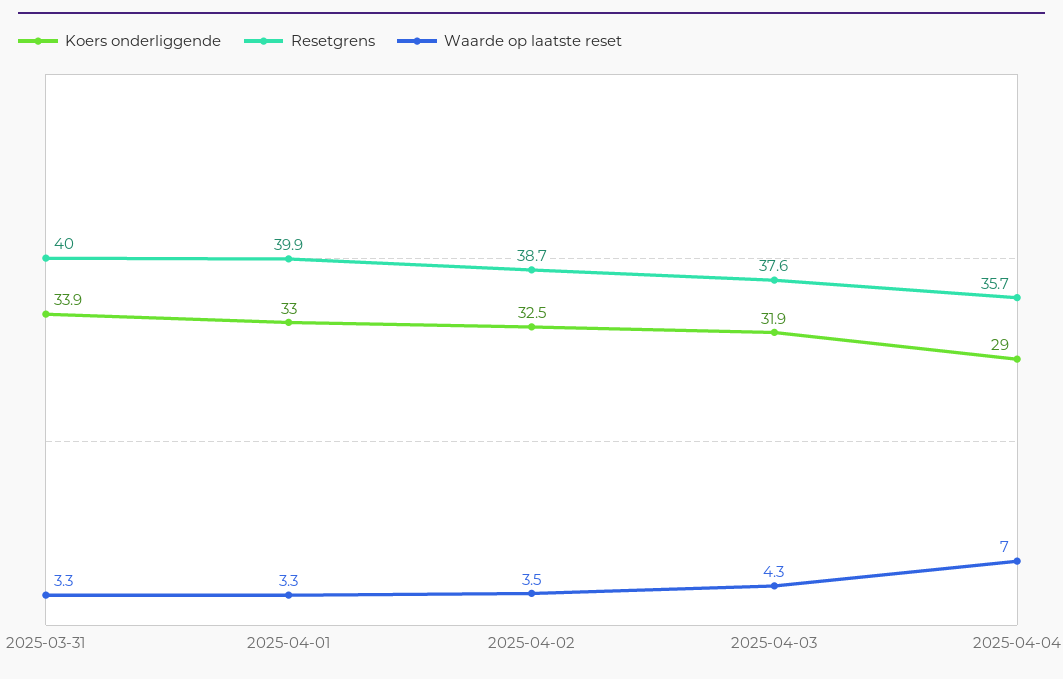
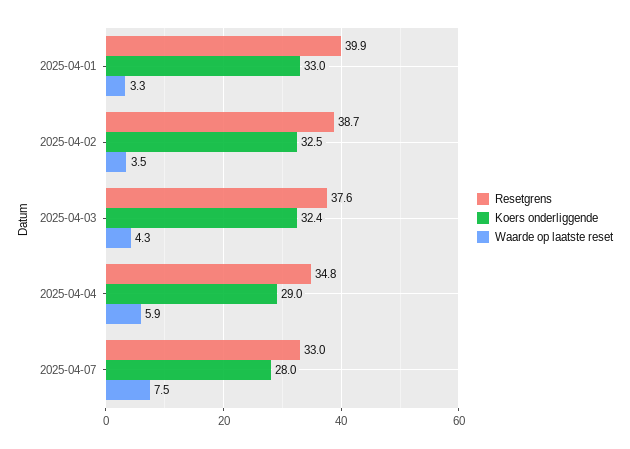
Koers onderliggende, 2025-03-31: 33.9 -> none
Resetgrens, 2025-03-31: 40 -> none
Waarde op laatste reset, 2025-03-31: 3.3 -> none
Koers onderliggende, 2025-04-03: 31.9 -> 32.4
Resetgrens, 2025-04-04: 35.7 -> 34.8
Waarde op laatste reset, 2025-04-04: 7 -> 5.9
Resetgrens, 2025-04-07: none -> 33
Koers onderliggende, 2025-04-07: none -> 28
Waarde op laatste reset, 2025-04-07: none -> 7.5

